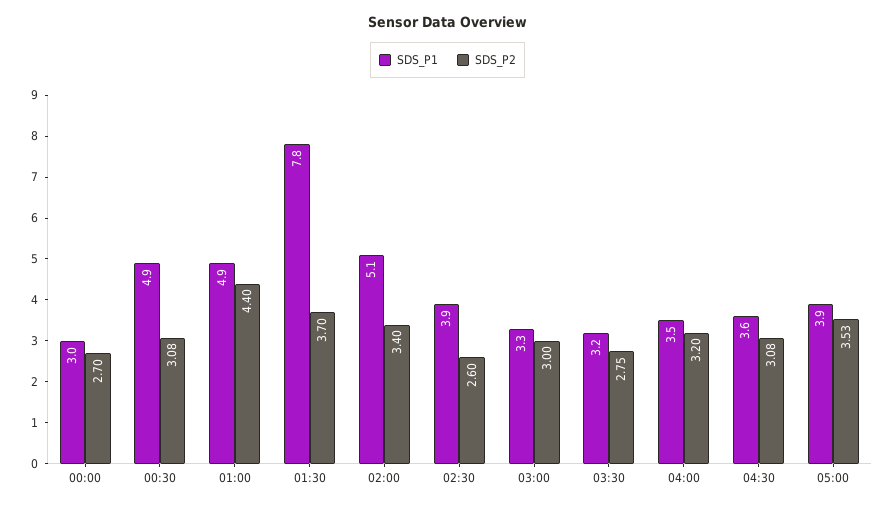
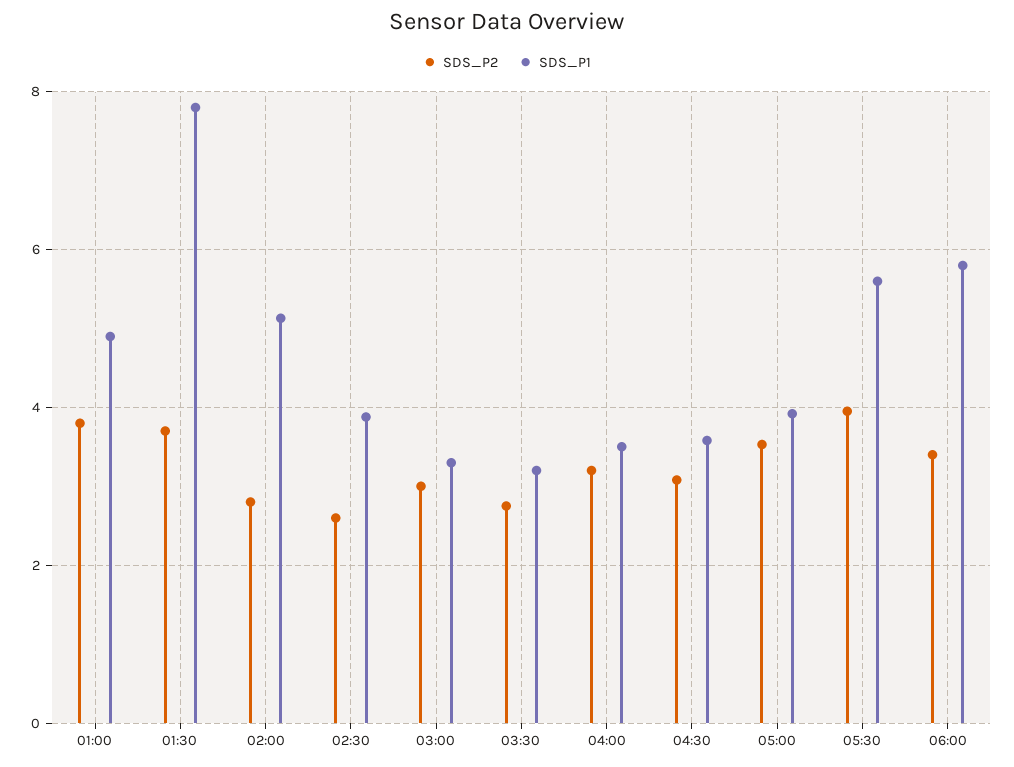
SDS_P1, 00:00: 3 -> none
SDS_P2, 00:00: 2.7 -> none
SDS_P1, 00:30: 4.9 -> none
SDS_P2, 00:30: 3.08 -> none
SDS_P2, 01:00: 4.4 -> 3.8
SDS_P2, 02:00: 3.4 -> 2.8
SDS_P2, 05:30: none -> 4
SDS_P1, 05:30: none -> 5.6
SDS_P2, 06:00: none -> 3.4
SDS_P1, 06:00: none -> 5.8

